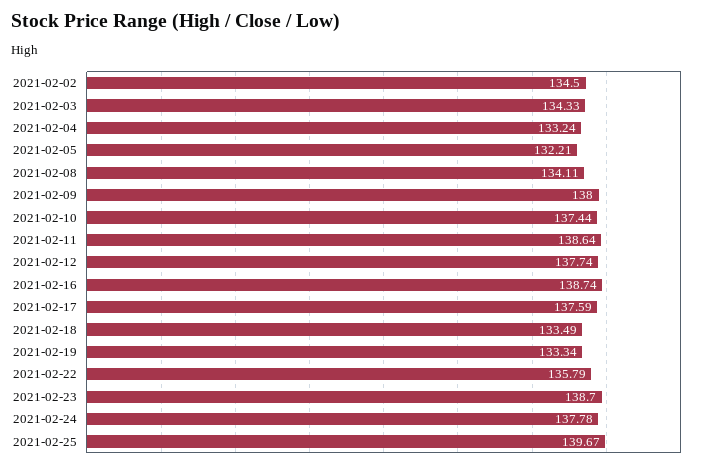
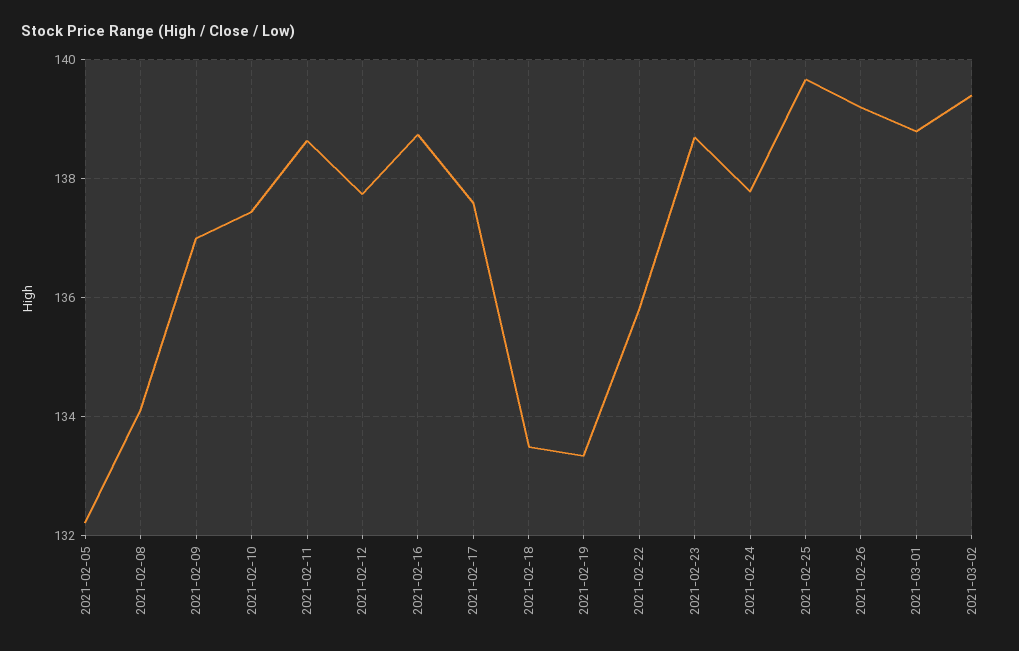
2021-02-02: 134.5 -> none
2021-02-03: 134.33 -> none
2021-02-04: 133.24 -> none
2021-02-09: 138 -> 137
2021-02-26: none -> 139.2
2021-03-01: none -> 138.8
2021-03-02: none -> 139.4

